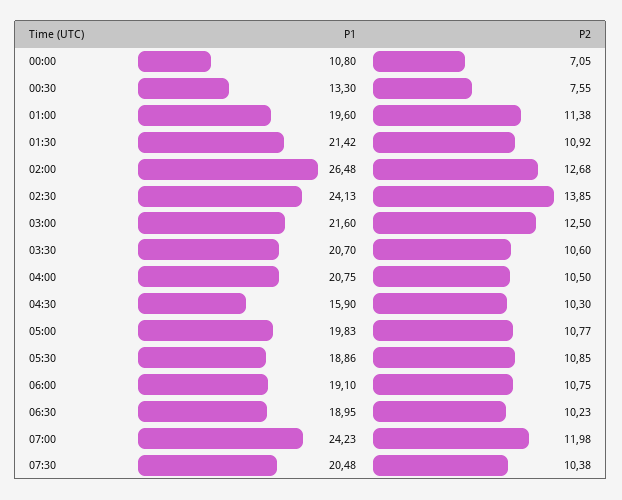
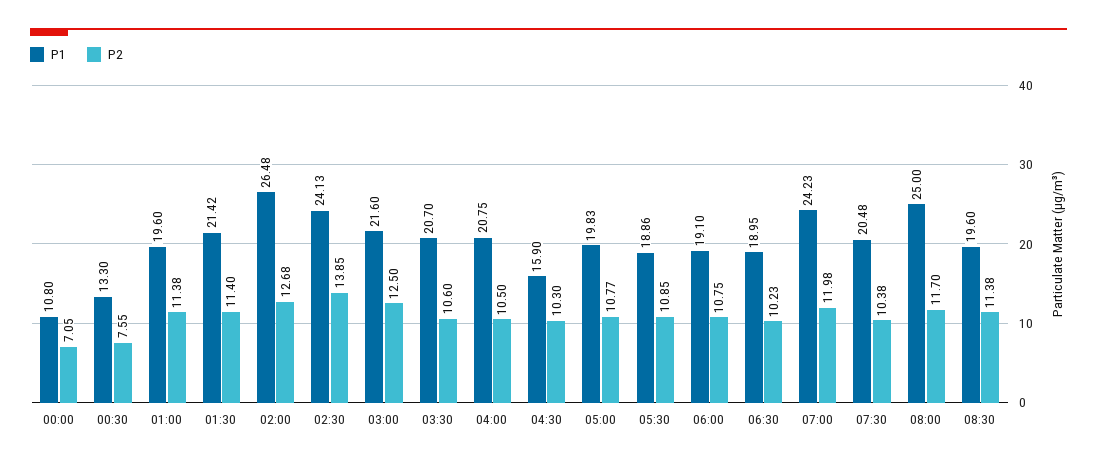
P2, 01:30: 10.92 -> 11.4
P1, 08:00: none -> 25
P2, 08:00: none -> 11.7
P1, 08:30: none -> 19.6
P2, 08:30: none -> 11.38

